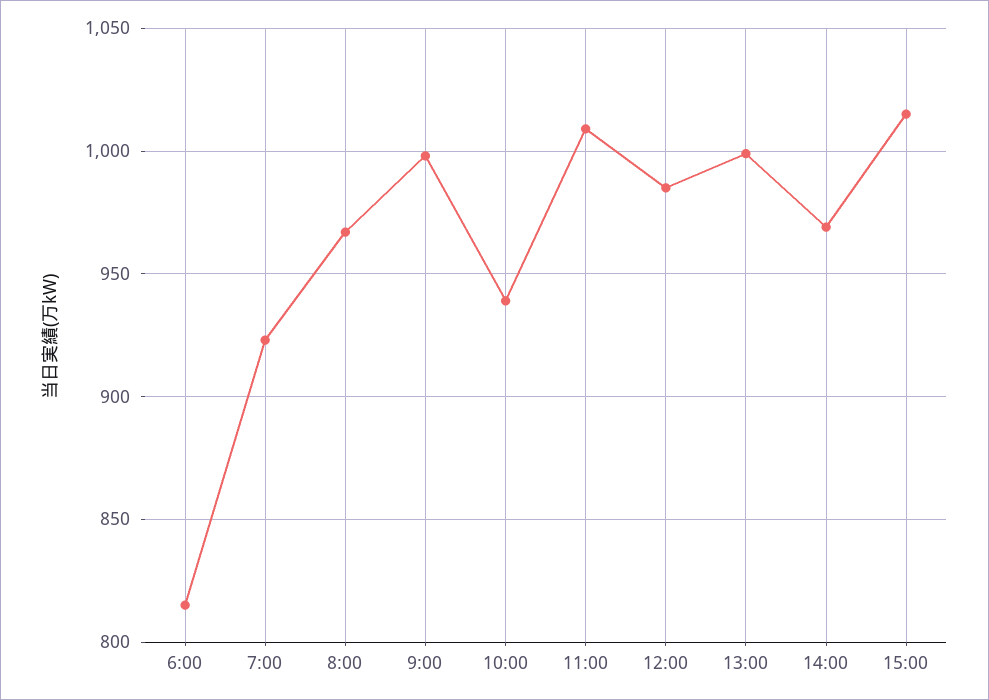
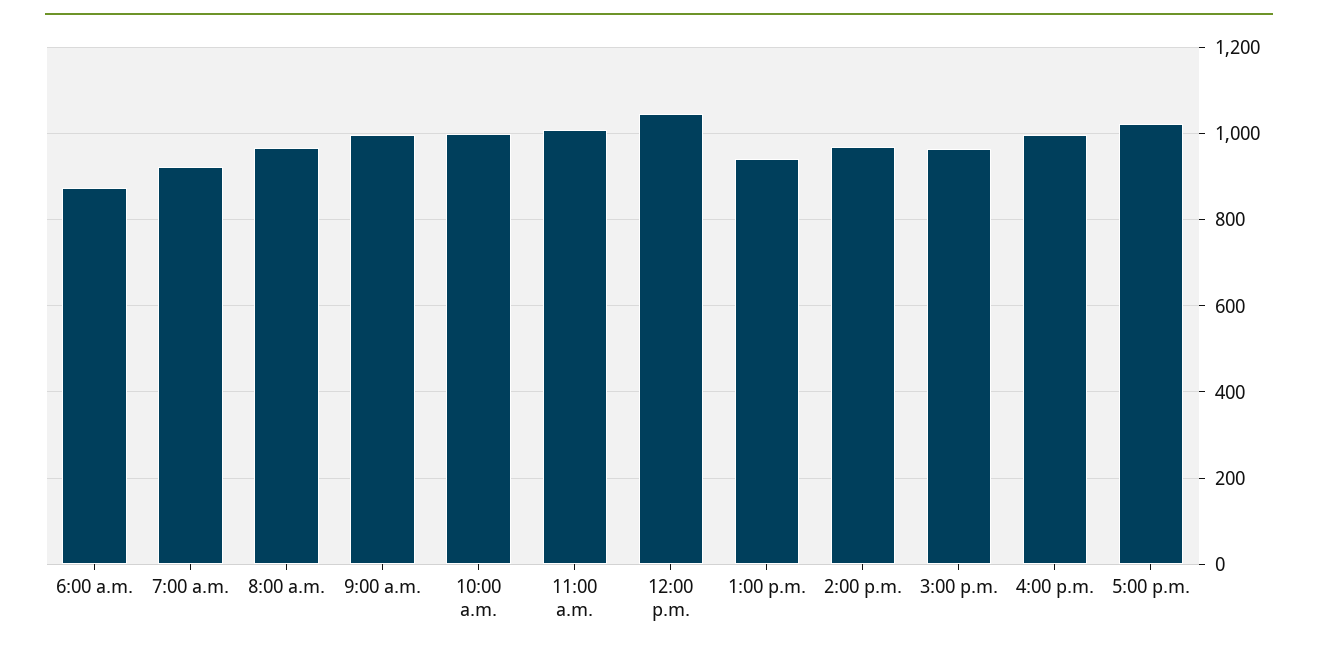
6:00: 815 -> 880
10:00: 940 -> 1000
12:00: 985 -> 1040
13:00: 1000 -> 940
15:00: 1015 -> 960
4:00 p.m.: none -> 1000
5:00 p.m.: none -> 1020

